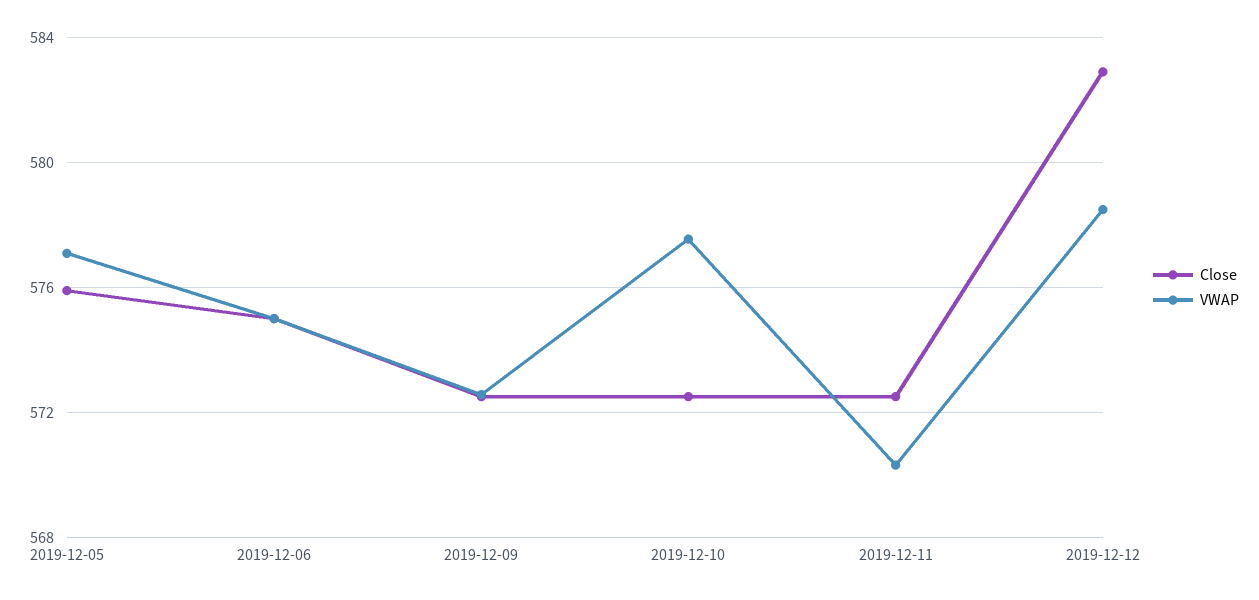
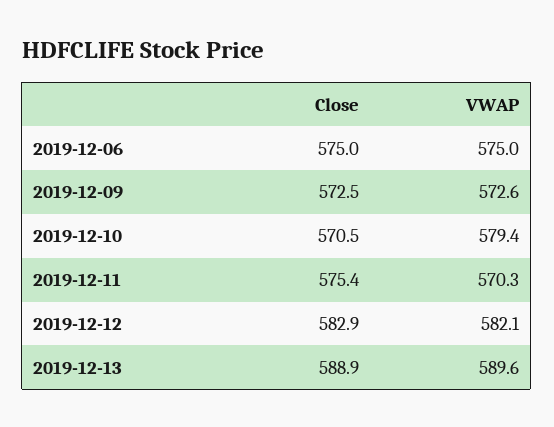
Close, 2019-12-05: 576 -> none
VWAP, 2019-12-05: 577 -> none
Close, 2019-12-10: 572.5 -> 570.5
VWAP, 2019-12-10: 577.5 -> 579.4
Close, 2019-12-11: 572.5 -> 575.4
VWAP, 2019-12-12: 578.5 -> 582.1
Close, 2019-12-13: none -> 588.9
VWAP, 2019-12-13: none -> 589.6

